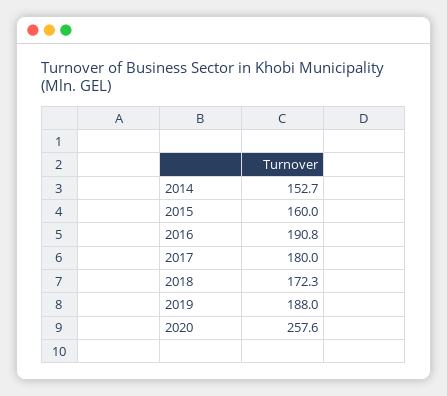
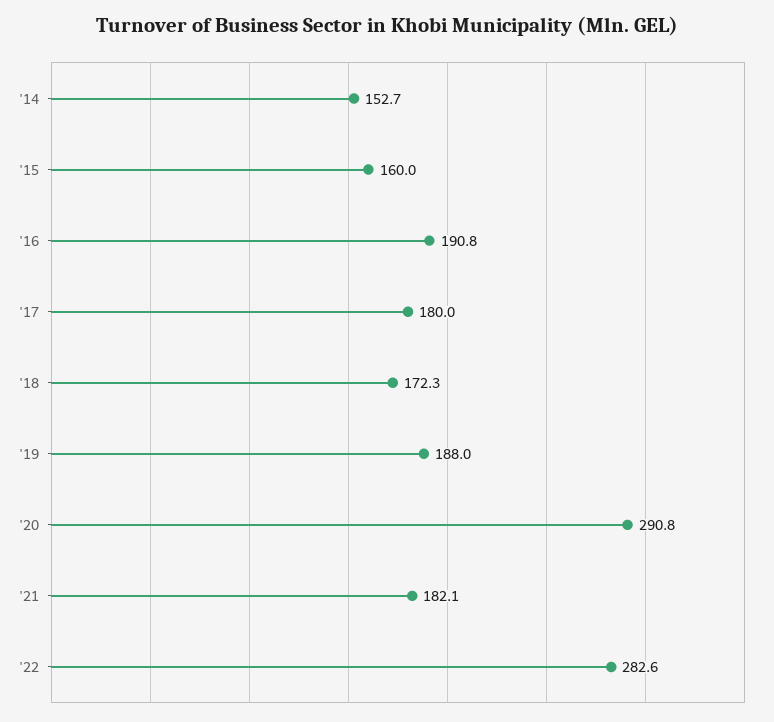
2020: 257.6 -> 290.8
'21: none -> 182.1
'22: none -> 282.6

